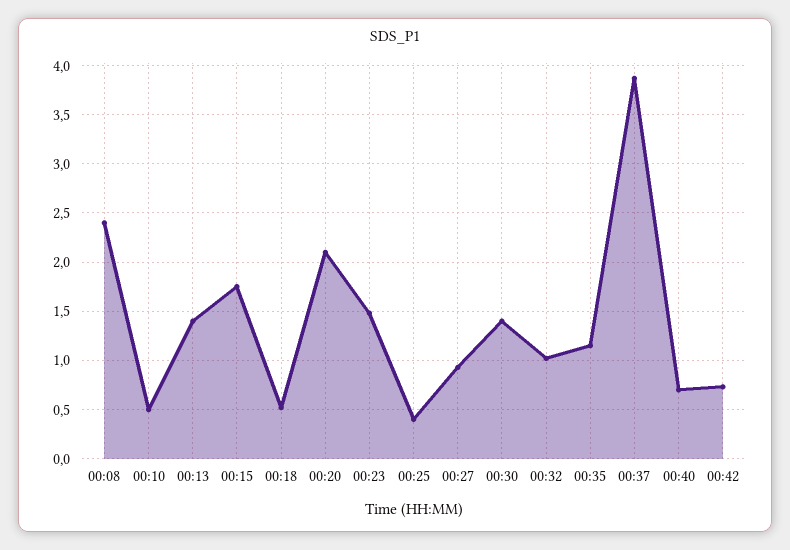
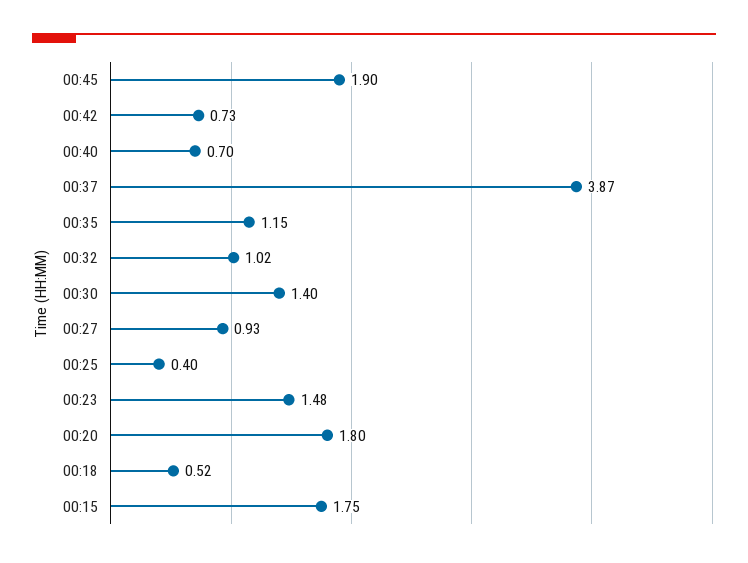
00:08: 2.4 -> none
00:10: 0.5 -> none
00:13: 1.4 -> none
00:20: 2.1 -> 1.8
00:45: none -> 1.9

